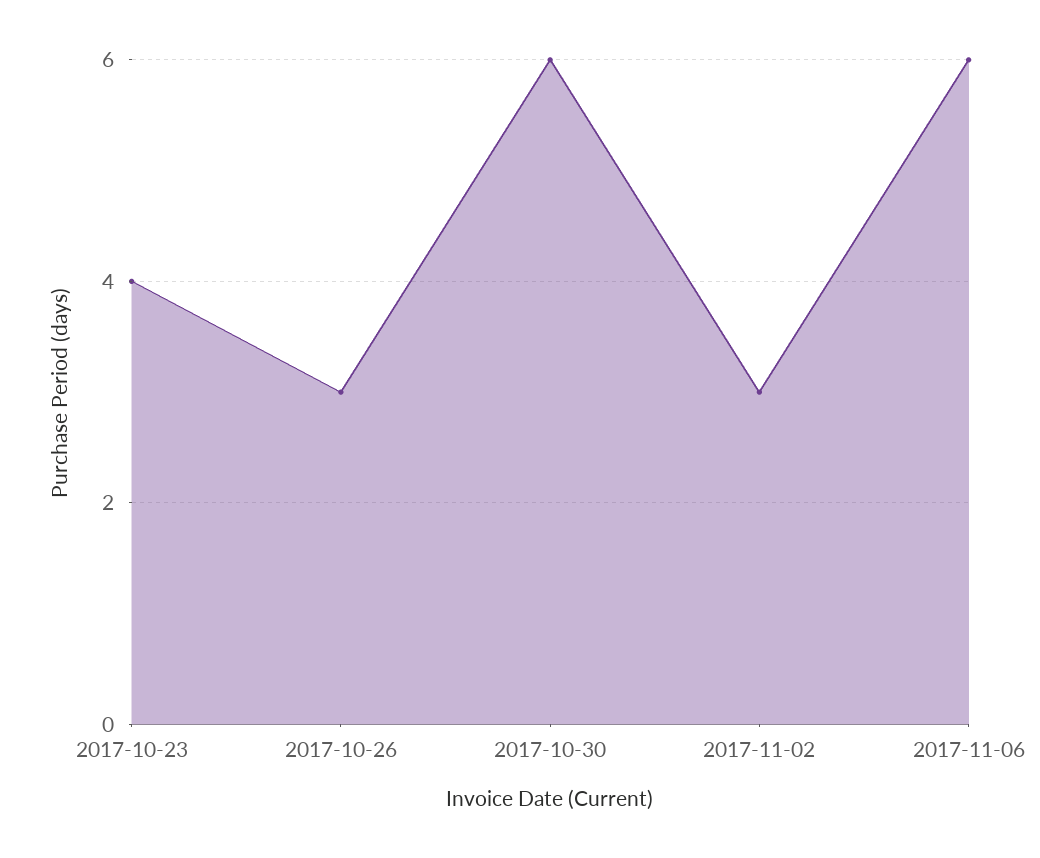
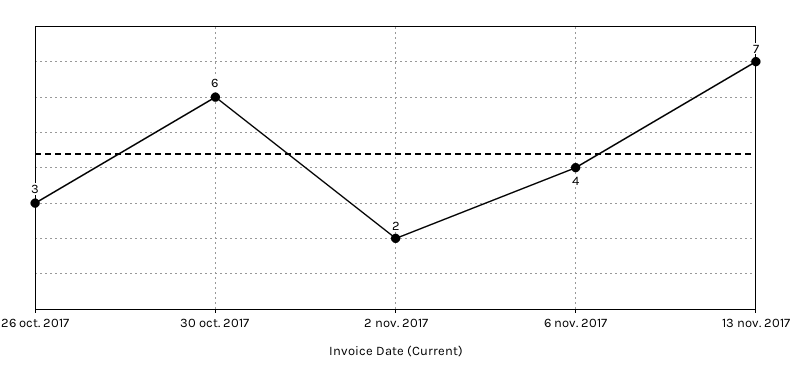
2017-10-23: 4 -> none
2017-11-02: 3 -> 2
2017-11-06: 6 -> 4
13 nov. 2017: none -> 7

